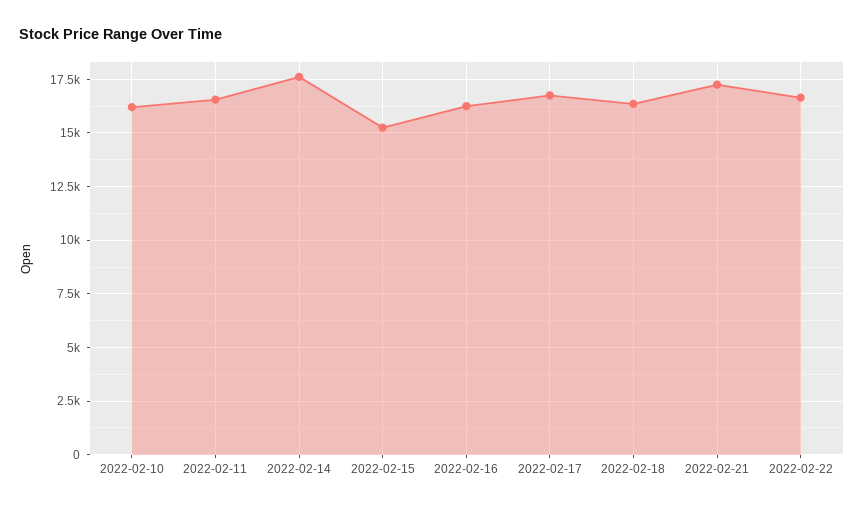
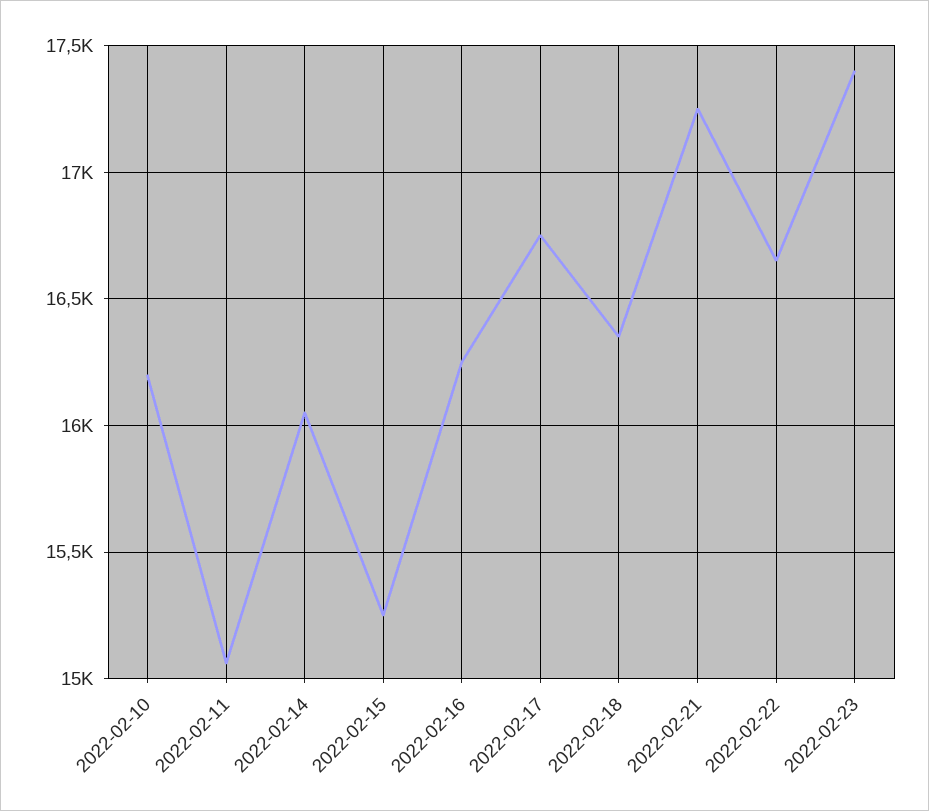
2022-02-11: 16500 -> 15050
2022-02-14: 17500 -> 16050
2022-02-23: none -> 17400

